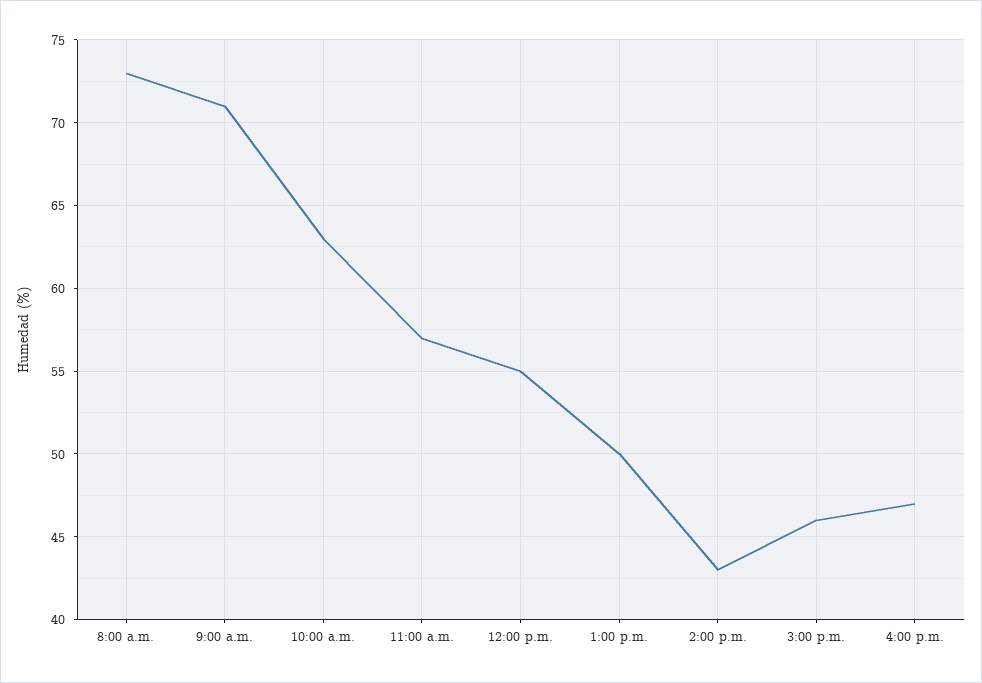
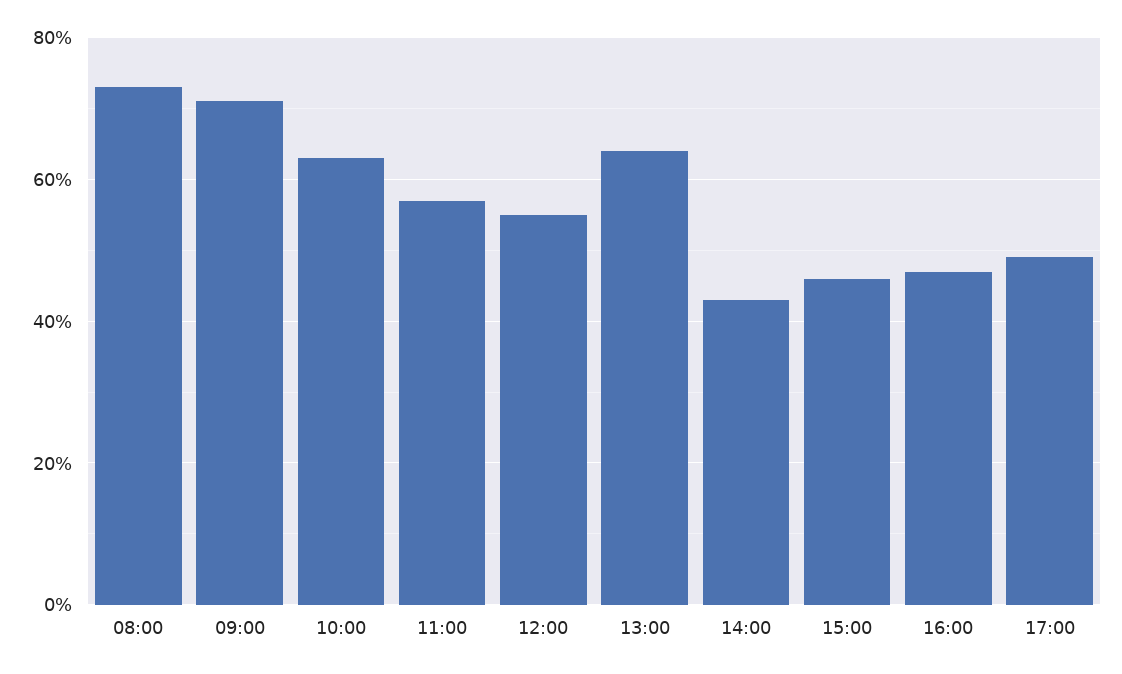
1:00 p.m.: 50 -> 65
17:00: none -> 50

